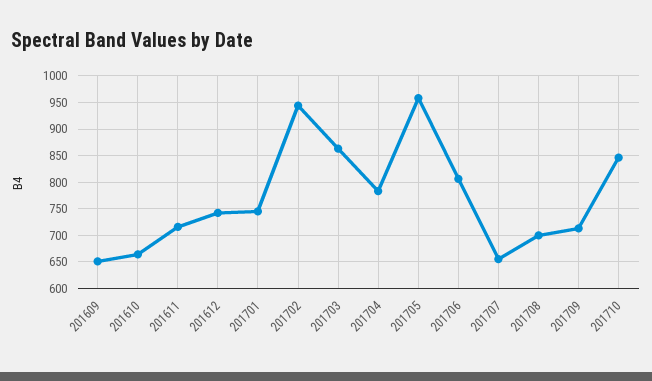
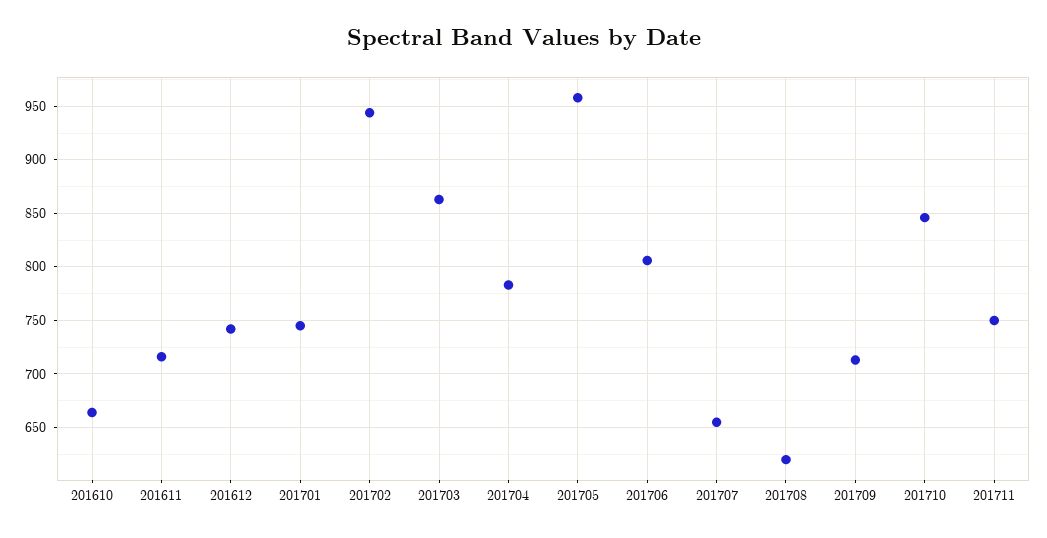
201609: 650 -> none
201708: 700 -> 620
201711: none -> 750

